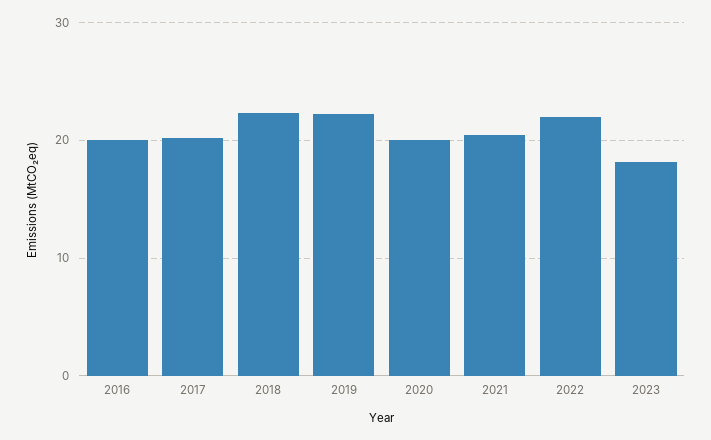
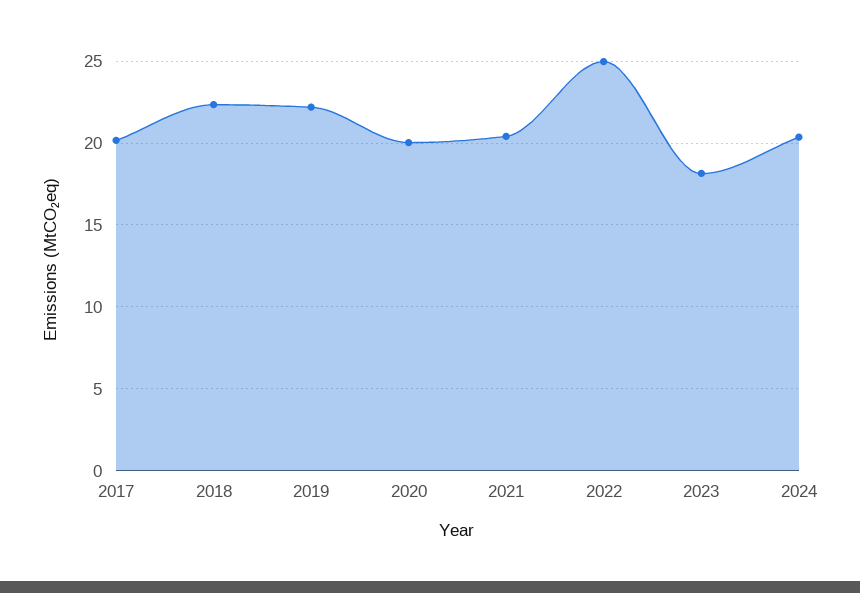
2016: 20 -> none
2022: 22 -> 25
2024: none -> 20.5

